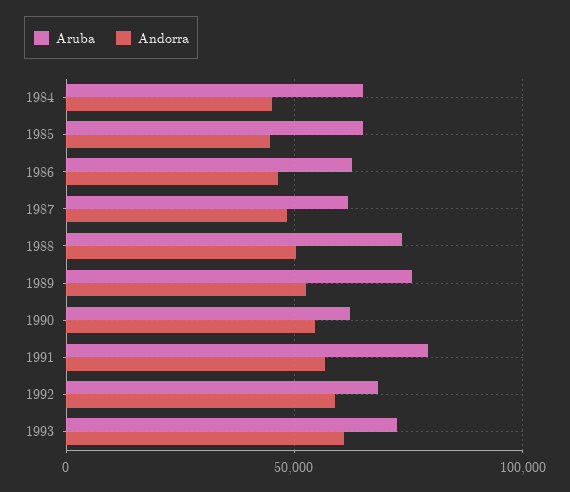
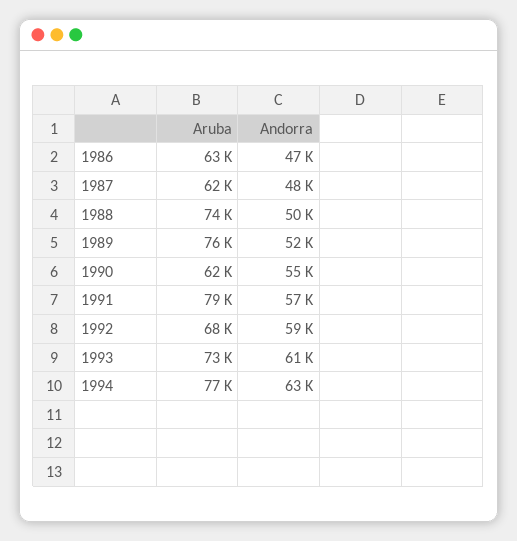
Aruba, 1984: 65000 -> none
Andorra, 1984: 45000 -> none
Aruba, 1985: 65000 -> none
Andorra, 1985: 45000 -> none
Aruba, 1994: none -> 77000
Andorra, 1994: none -> 63000

